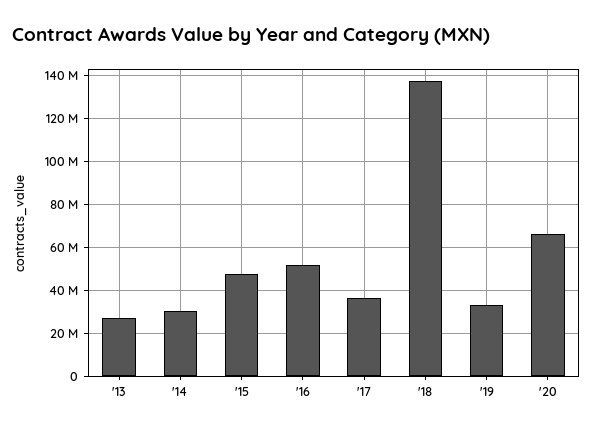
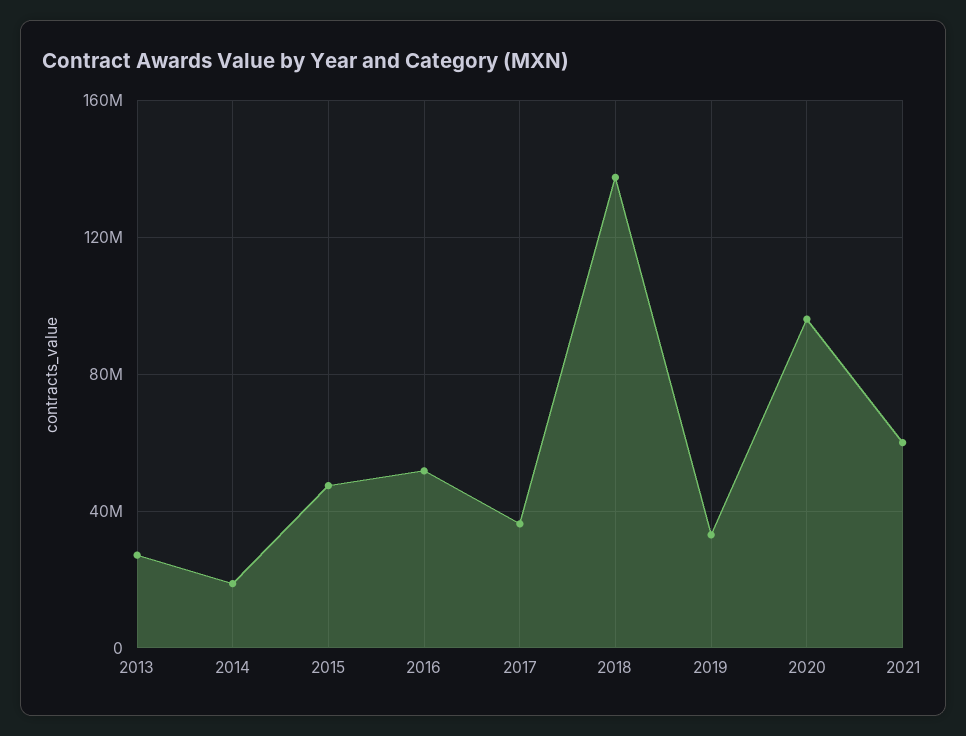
'14: 30000000 -> 20000000
'20: 65000000 -> 95000000
2021: none -> 60000000

